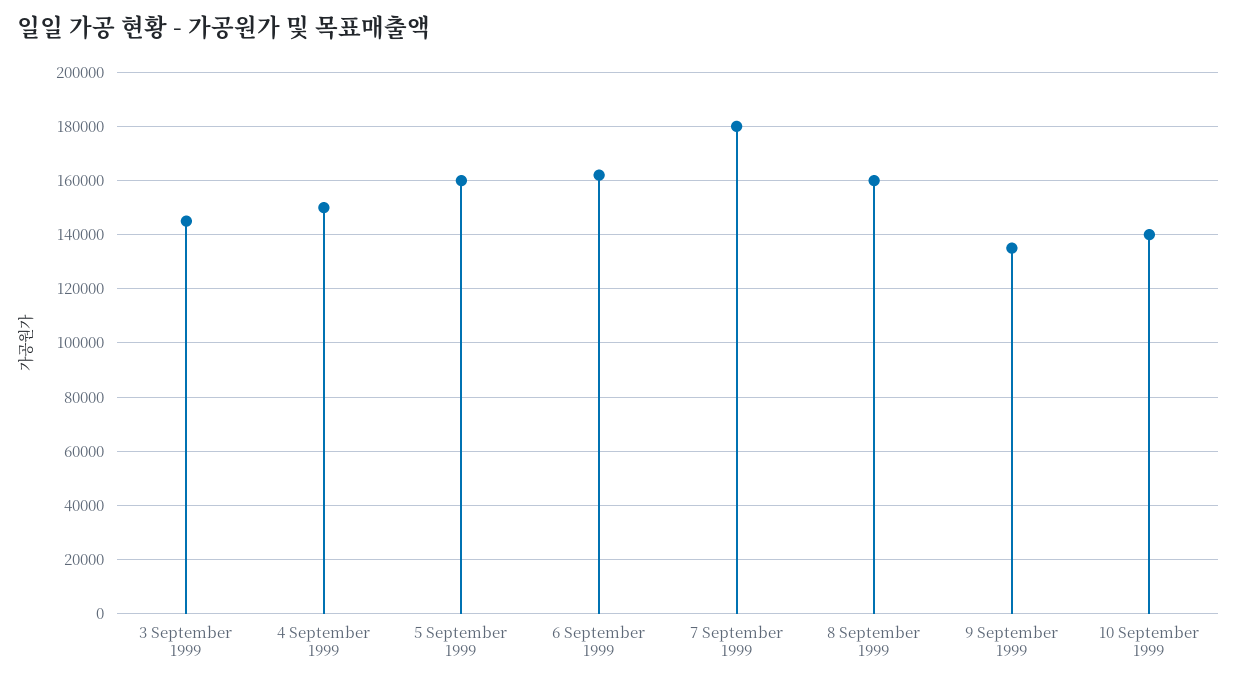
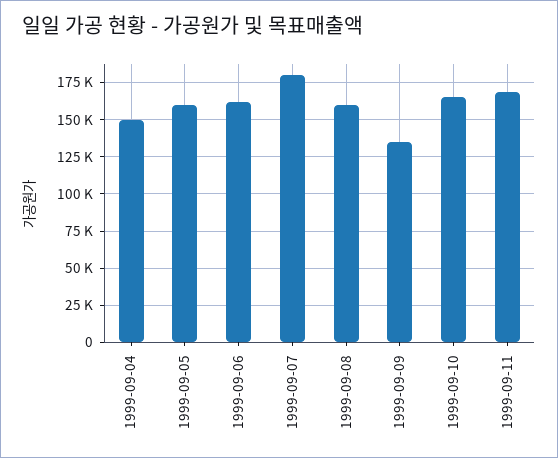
3 September 1999: 145000 -> none
10 September 1999: 140000 -> 165000
1999-09-11: none -> 170000

